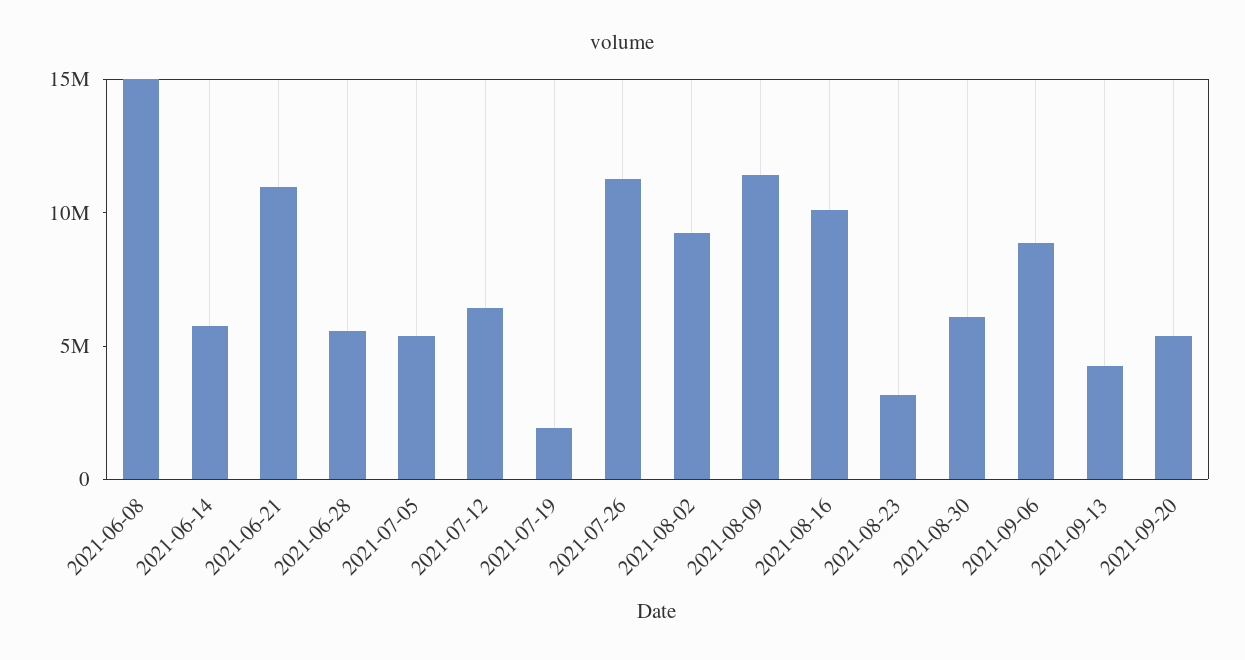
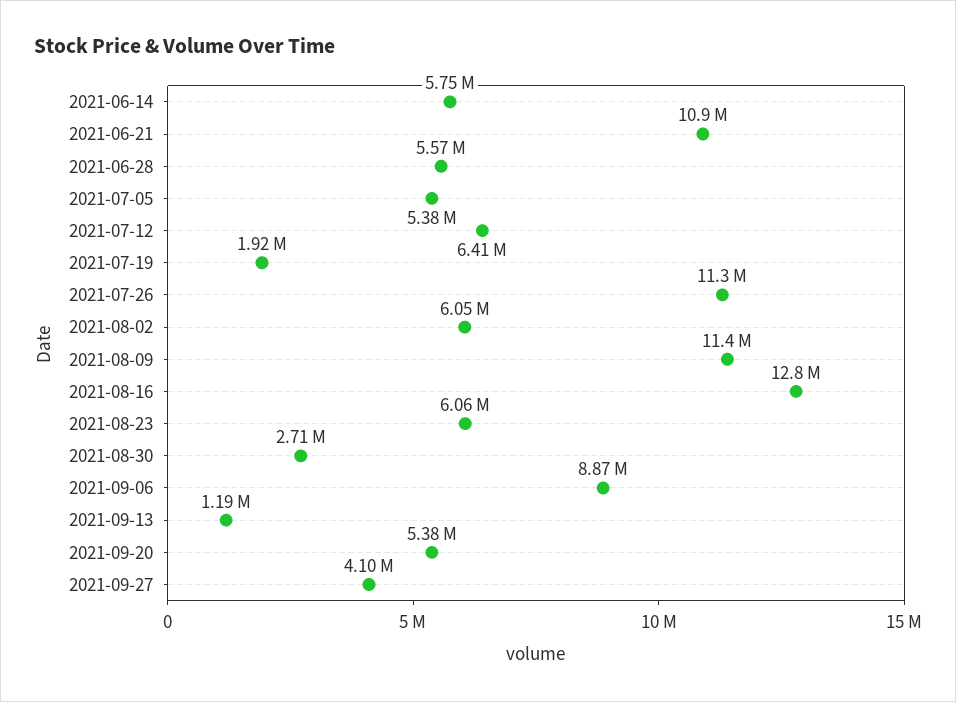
2021-06-08: 15000000 -> none
2021-08-02: 9000000 -> 6050000
2021-08-16: 10000000 -> 12800000
2021-08-23: 3000000 -> 6060000
2021-08-30: 6000000 -> 2710000
2021-09-13: 4000000 -> 1190000
2021-09-27: none -> 4100000

